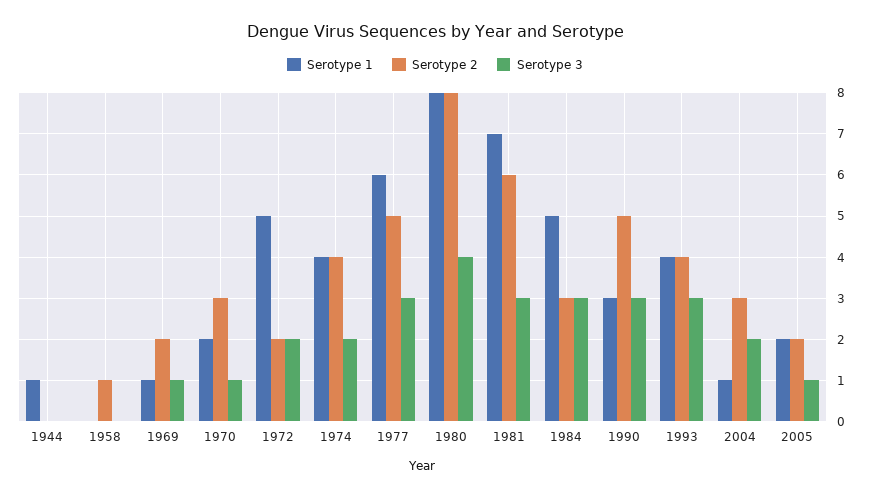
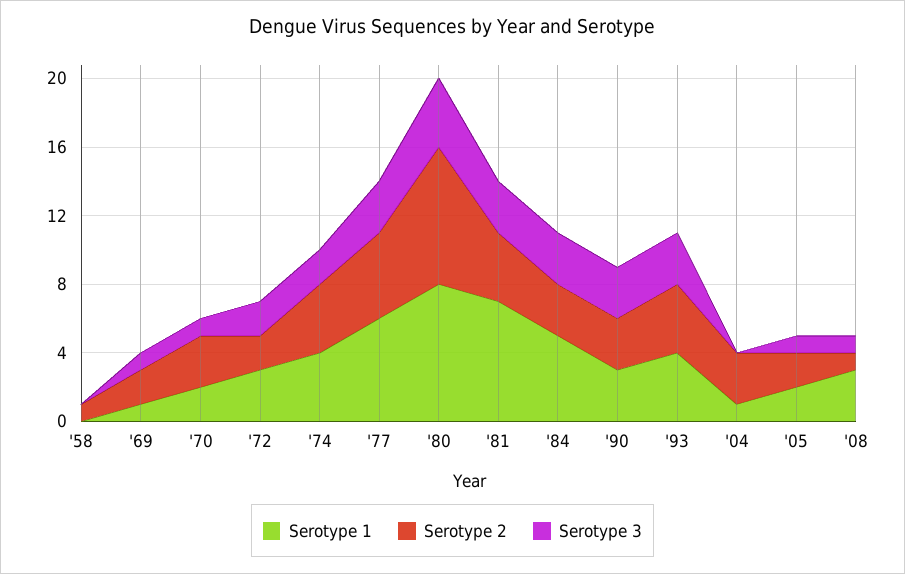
Serotype 1, 1944: 1 -> none
Serotype 2, 1944: 0 -> none
Serotype 3, 1944: 0 -> none
Serotype 1, 1972: 5 -> 3
Serotype 2, 1981: 6 -> 4
Serotype 2, 1990: 5 -> 3
Serotype 3, 2004: 2 -> 0
Serotype 1, '08: none -> 3
Serotype 2, '08: none -> 1
Serotype 3, '08: none -> 1

